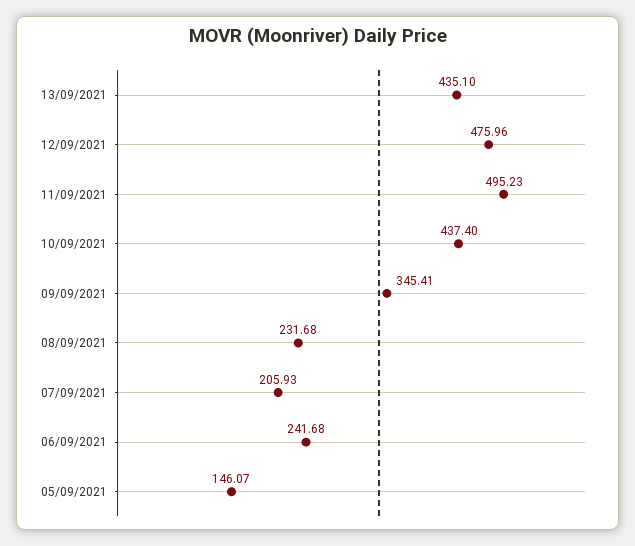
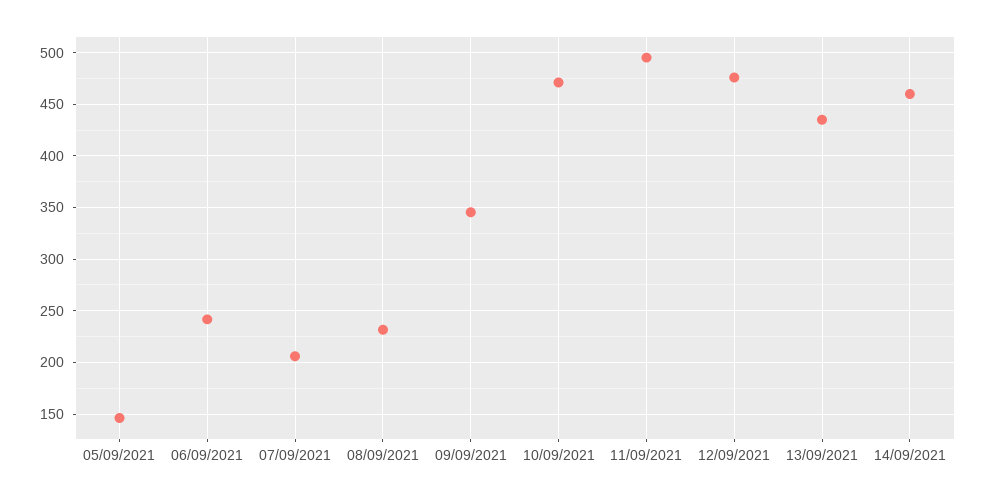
10/09/2021: 437.4 -> 470
14/09/2021: none -> 460

